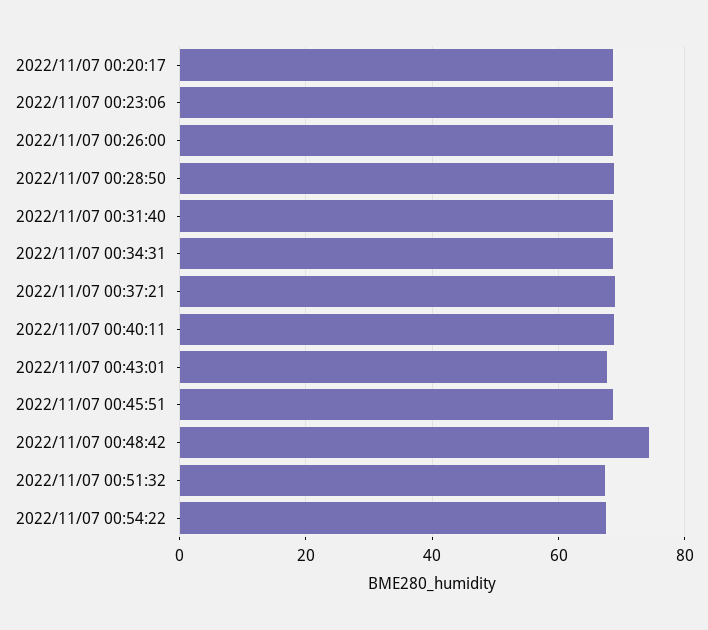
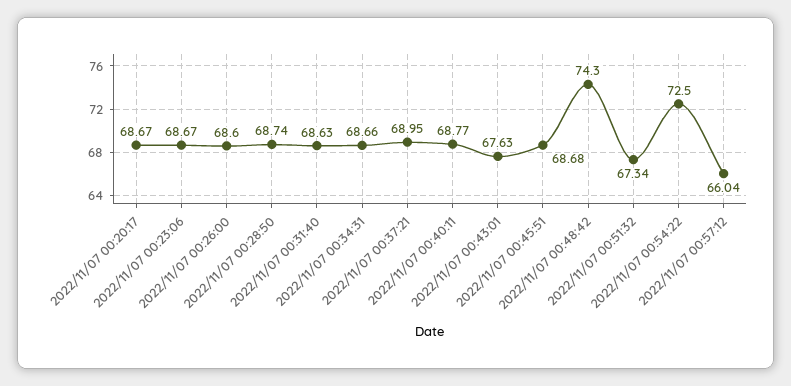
2022/11/07 00:54:22: 68 -> 72.5
2022/11/07 00:57:12: none -> 66.04

